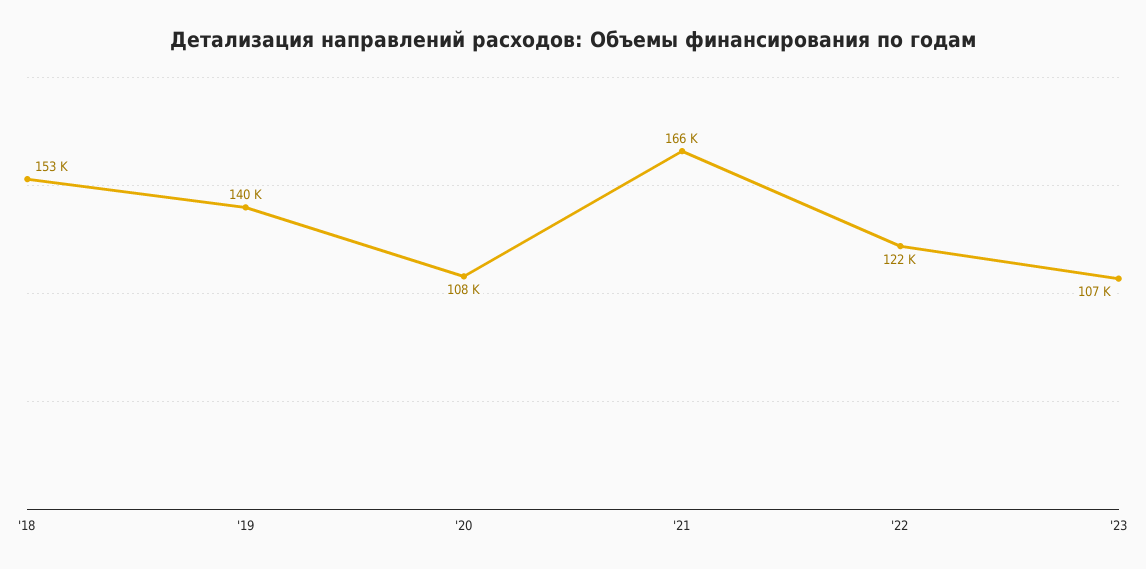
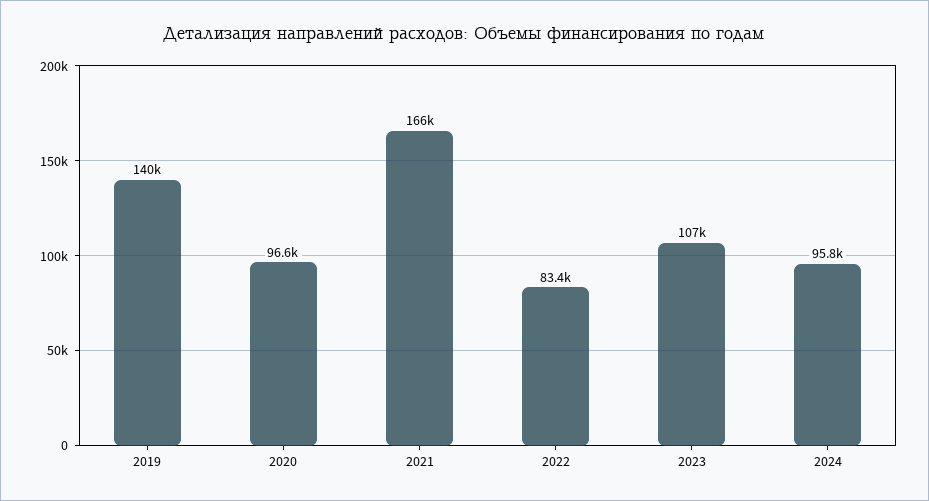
'18: 153000 -> none
'20: 108000 -> 96600
'22: 122000 -> 83400
2024: none -> 95800

